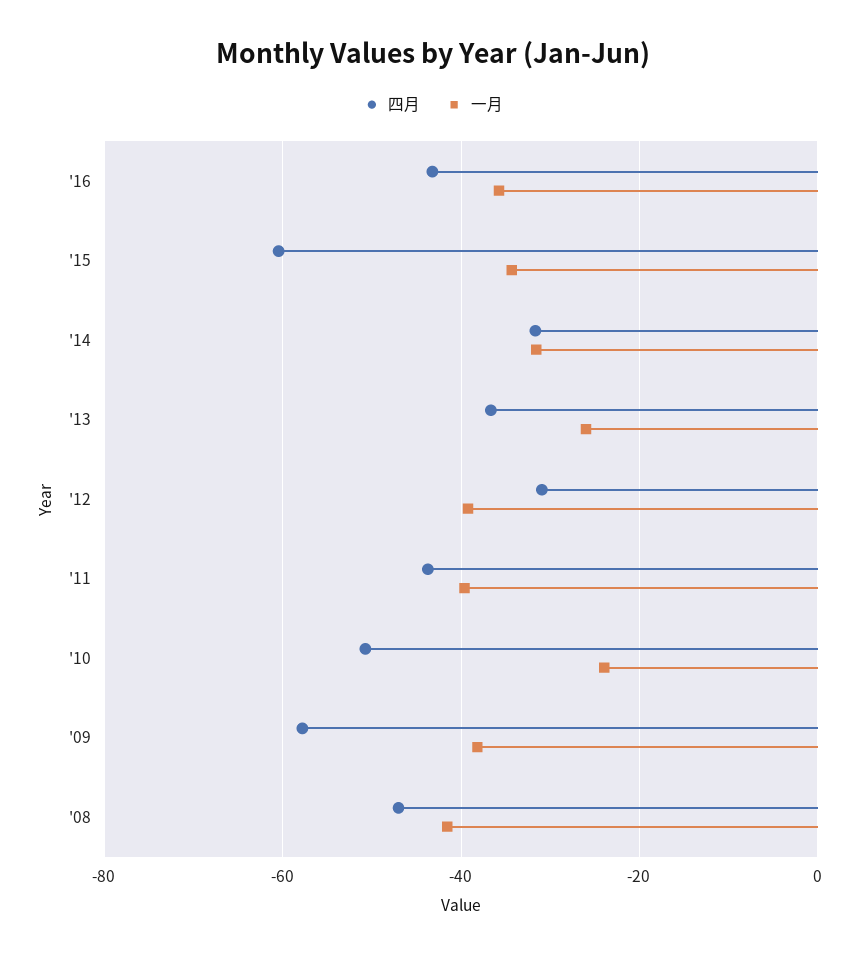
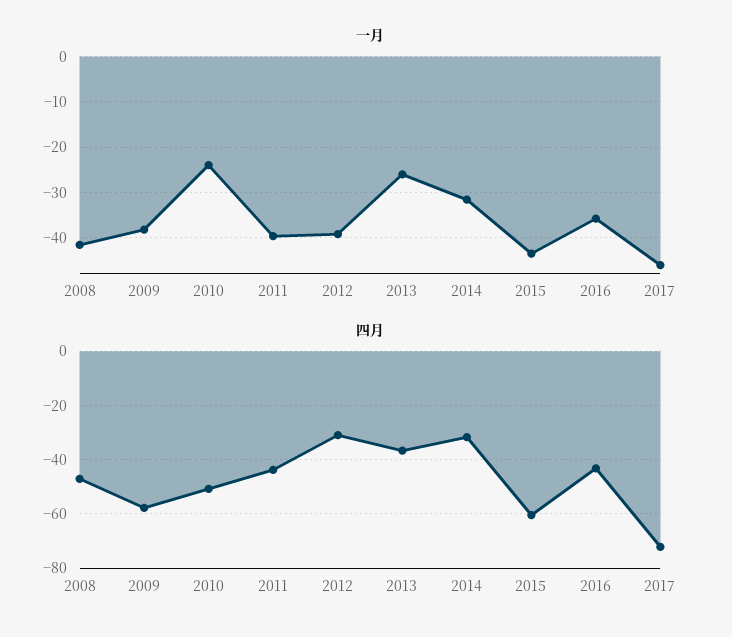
一月, '15: -34 -> -44
一月, 2017: none -> -46
四月, 2017: none -> -72.5

